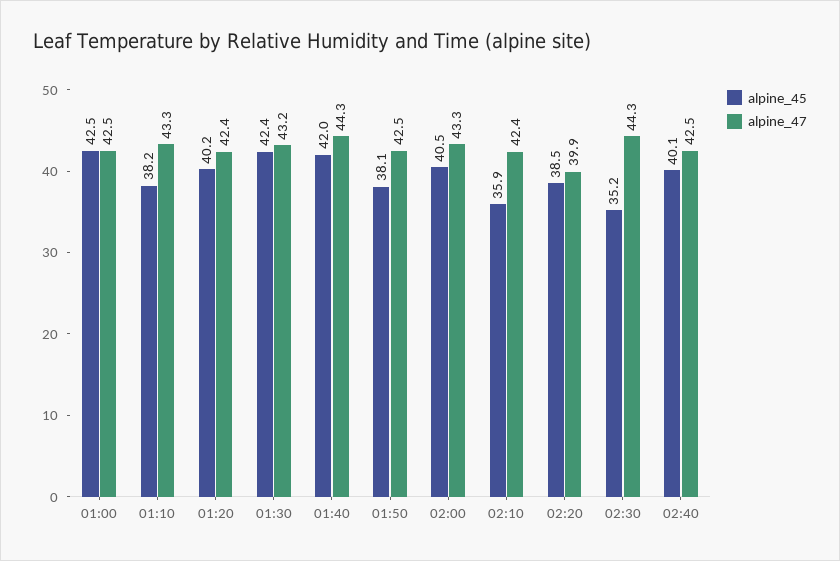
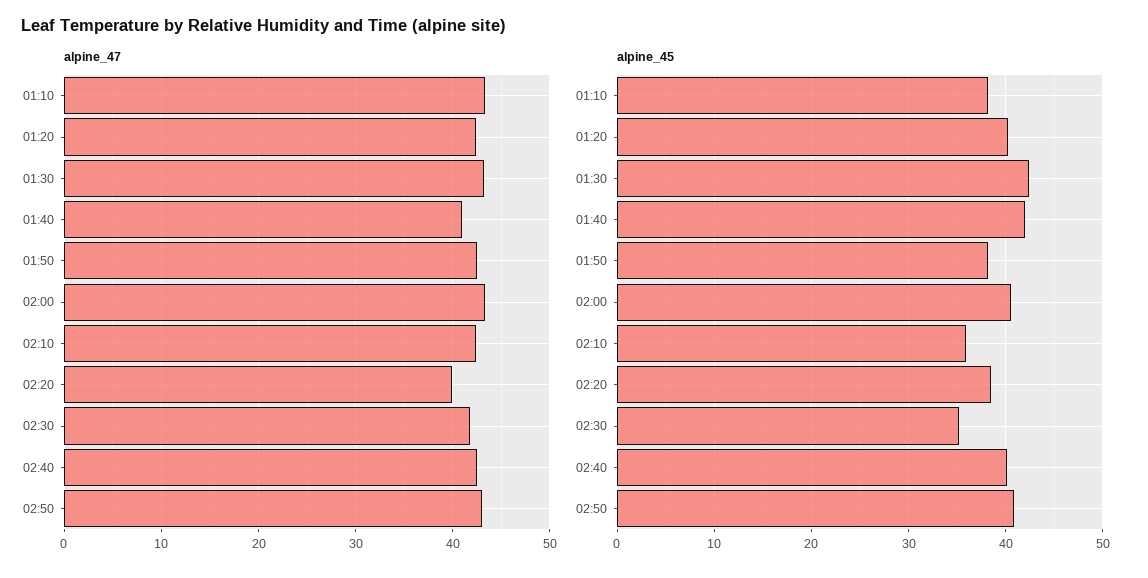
alpine_45, 01:00: 42.5 -> none
alpine_47, 01:00: 42.5 -> none
alpine_47, 01:40: 44.3 -> 41
alpine_47, 02:30: 44.3 -> 42
alpine_47, 02:50: none -> 43
alpine_45, 02:50: none -> 41

